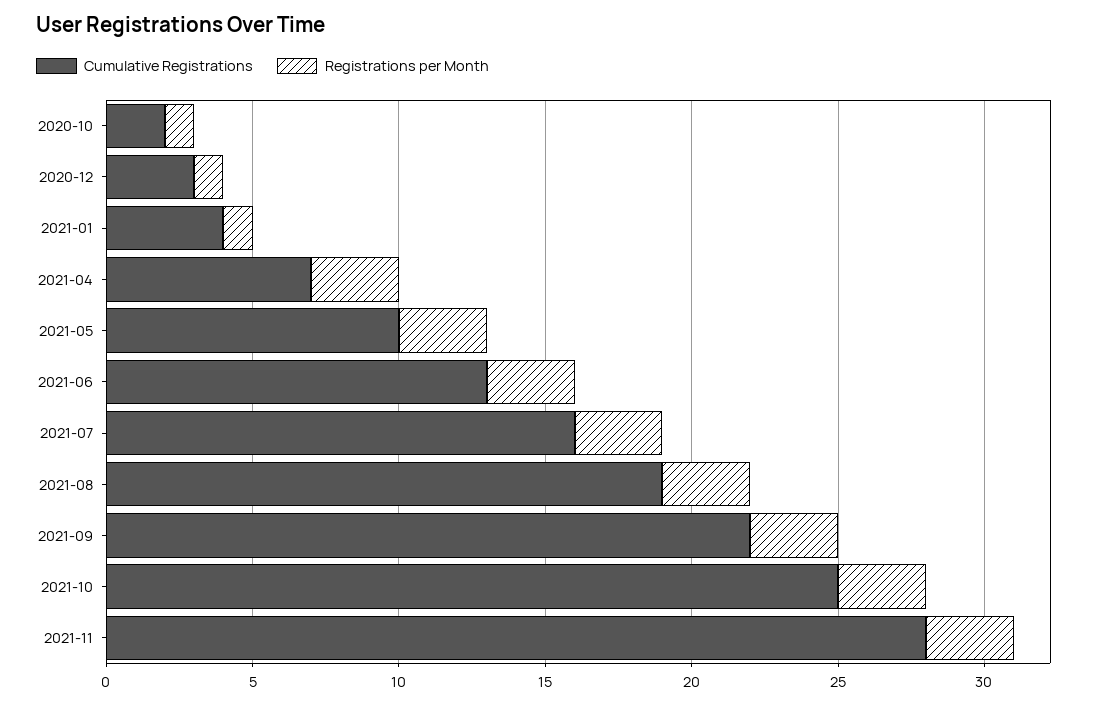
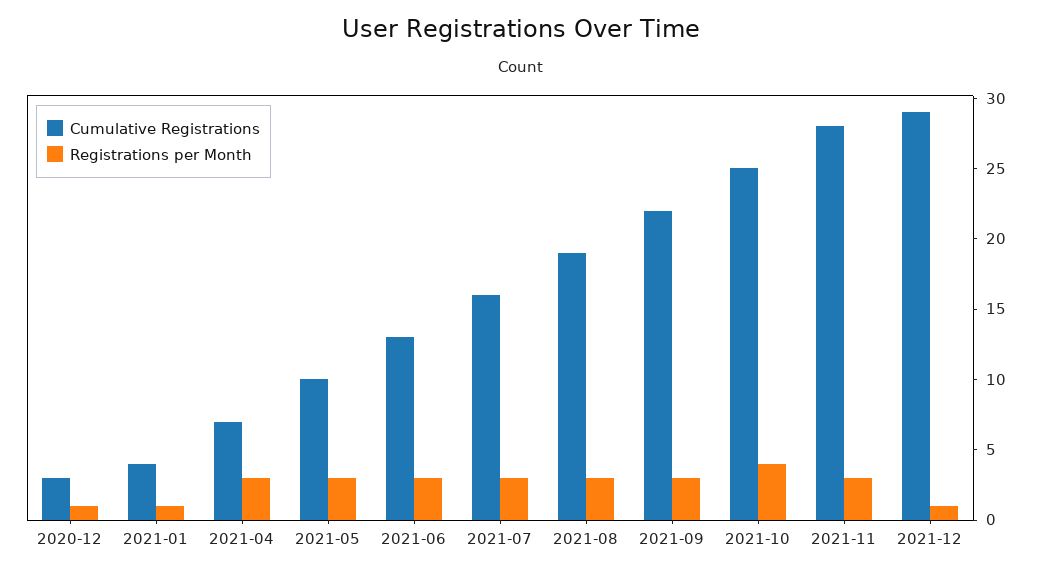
Cumulative Registrations, 2020-10: 2 -> none
Registrations per Month, 2020-10: 1 -> none
Registrations per Month, 2021-10: 3 -> 4
Cumulative Registrations, 2021-12: none -> 29
Registrations per Month, 2021-12: none -> 1

